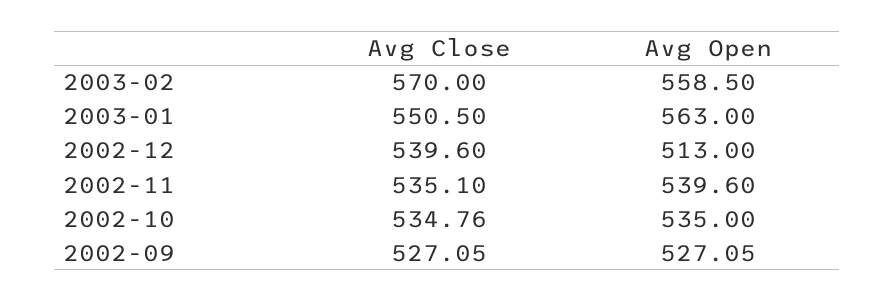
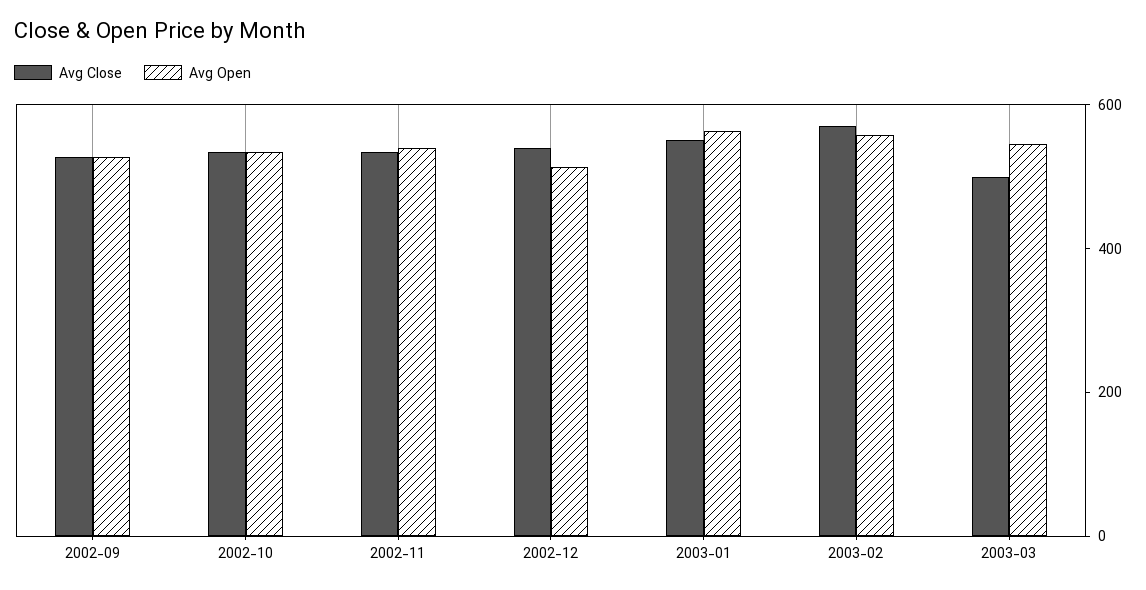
Avg Close, 2003-03: none -> 500
Avg Open, 2003-03: none -> 550

